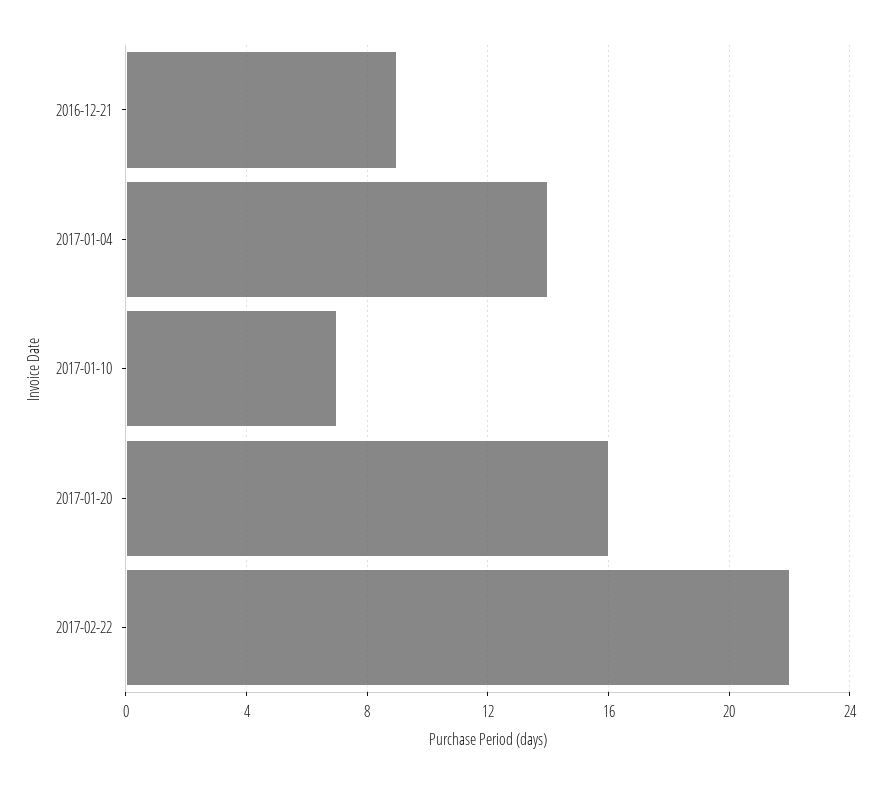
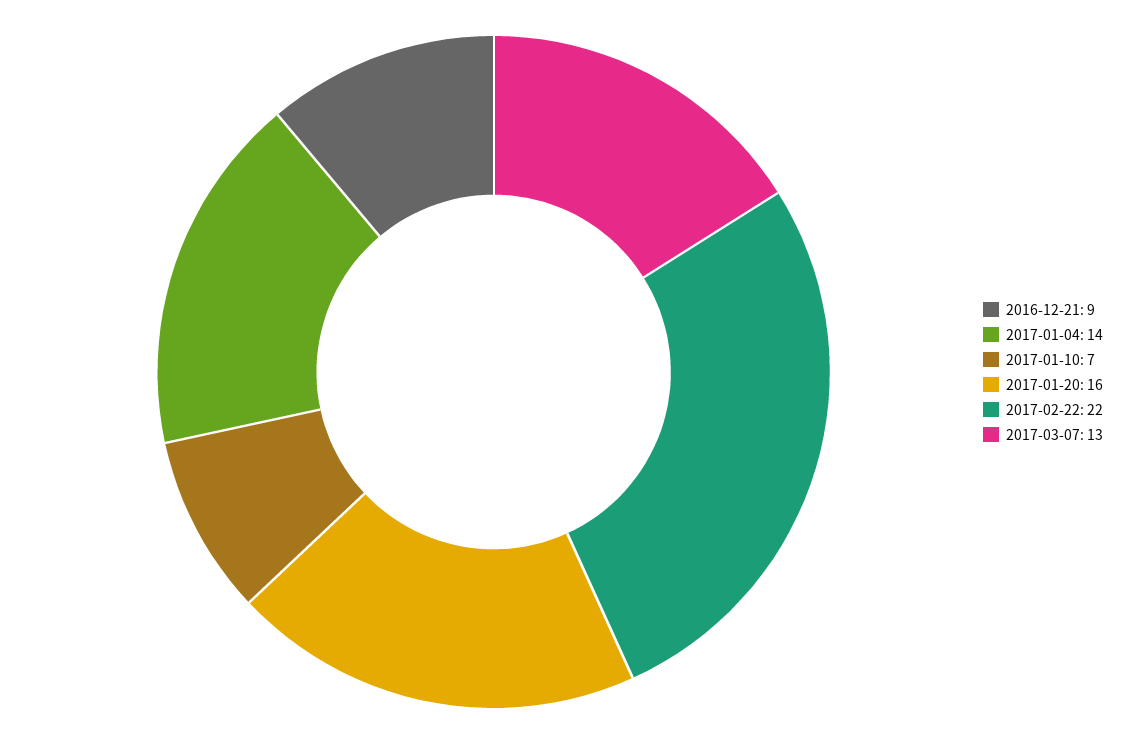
2017-03-07: none -> 13

